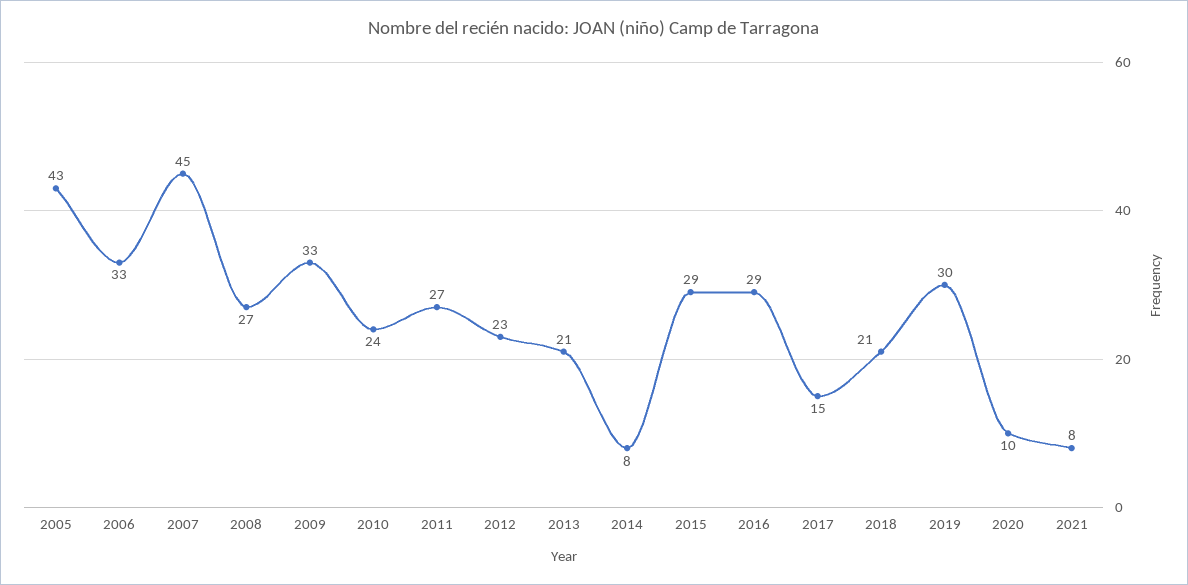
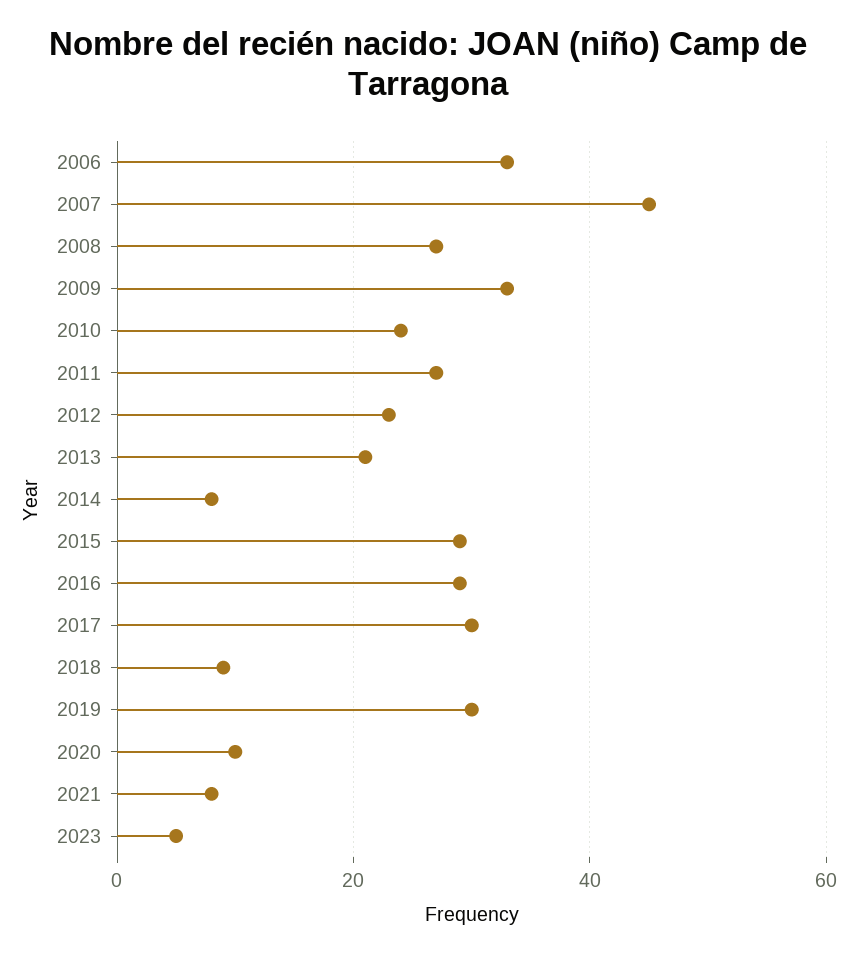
2005: 43 -> none
2017: 15 -> 30
2018: 21 -> 10
2023: none -> 5

